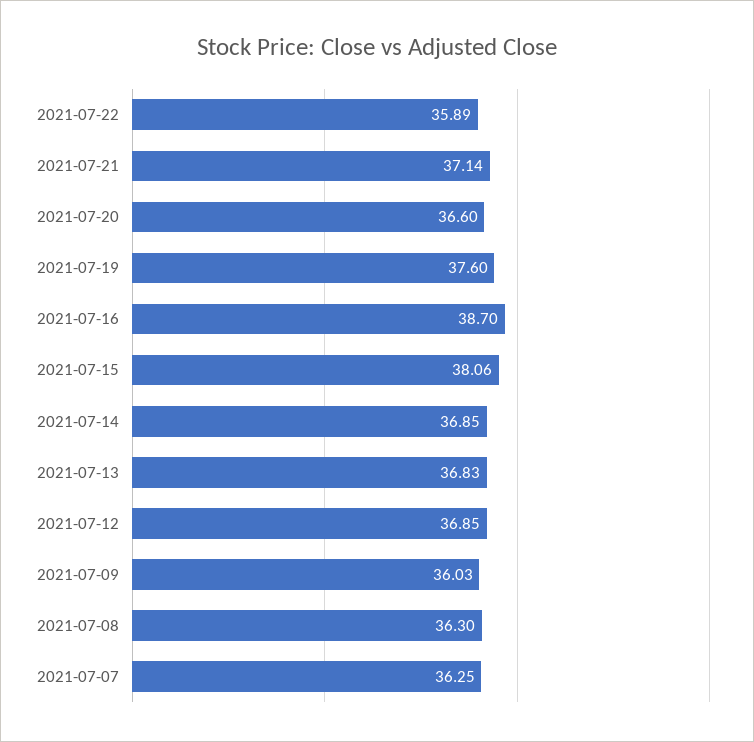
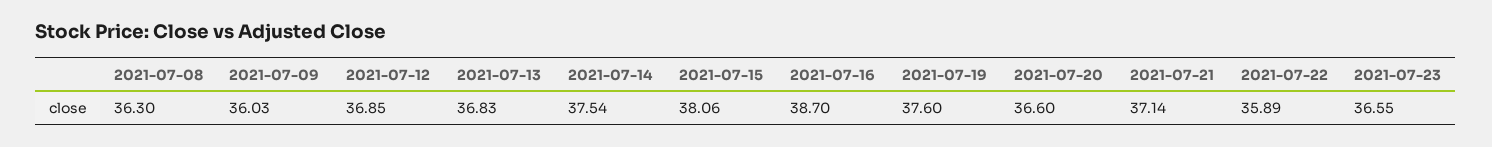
2021-07-14: 36.85 -> 37.54
2021-07-07: 36.25 -> none
2021-07-23: none -> 36.55

